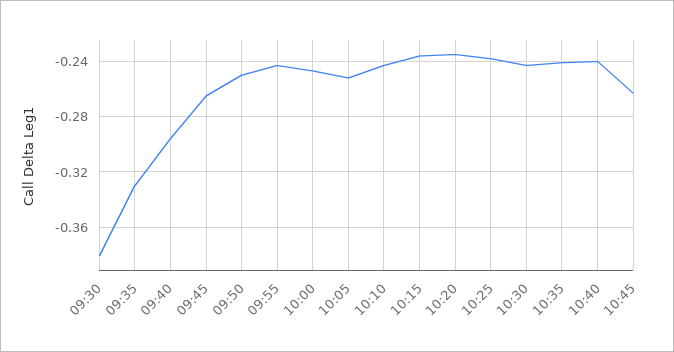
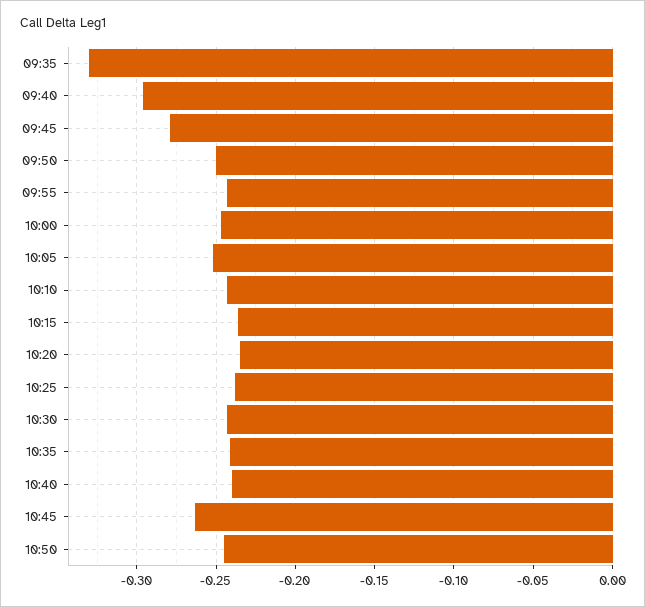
09:30: -0.38 -> none
09:45: -0.265 -> -0.28
10:50: none -> -0.245

